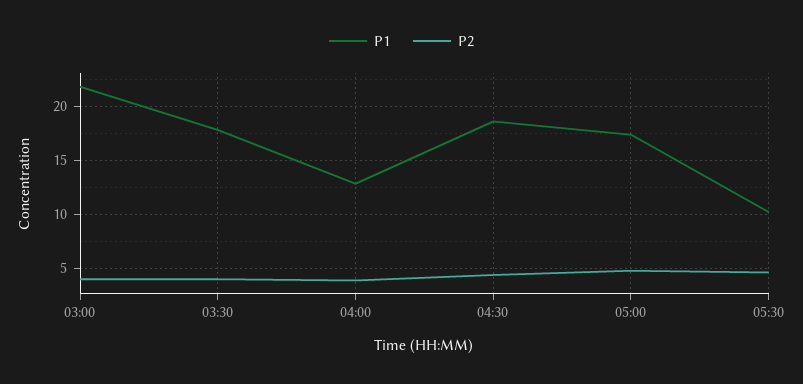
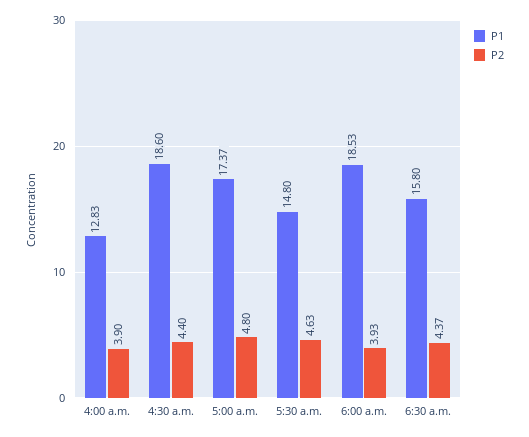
P1, 03:00: 22 -> none
P2, 03:00: 4 -> none
P1, 03:30: 18 -> none
P2, 03:30: 4 -> none
P1, 05:30: 10 -> 14.8
P1, 6:00 a.m.: none -> 18.53
P2, 6:00 a.m.: none -> 3.93
P1, 6:30 a.m.: none -> 15.8
P2, 6:30 a.m.: none -> 4.37

